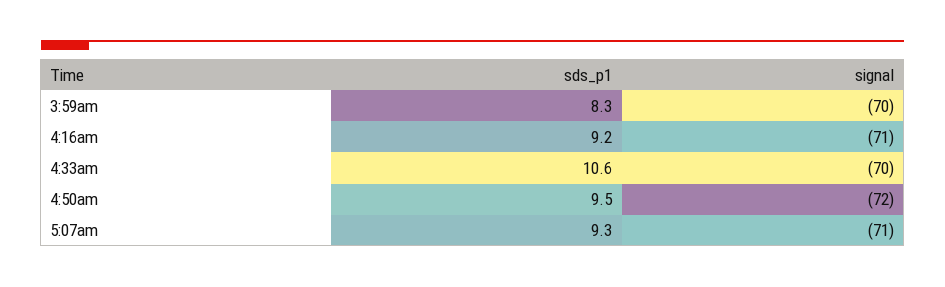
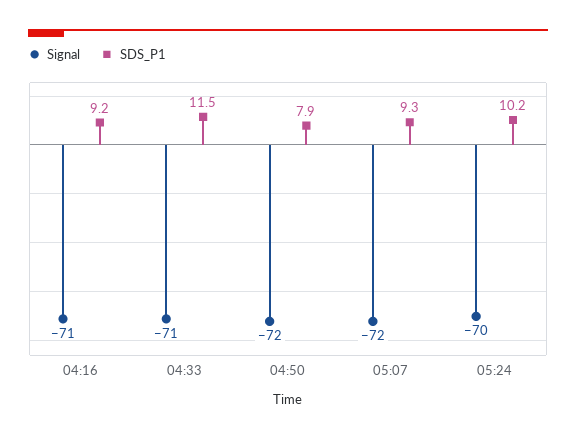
sds_p1, 3:59am: 8.3 -> none
signal, 3:59am: -70 -> none
sds_p1, 4:33am: 10.6 -> 11.5
signal, 4:33am: -70 -> -71
sds_p1, 4:50am: 9.5 -> 7.9
signal, 5:07am: -71 -> -72
signal, 05:24: none -> -70
sds_p1, 05:24: none -> 10.2

